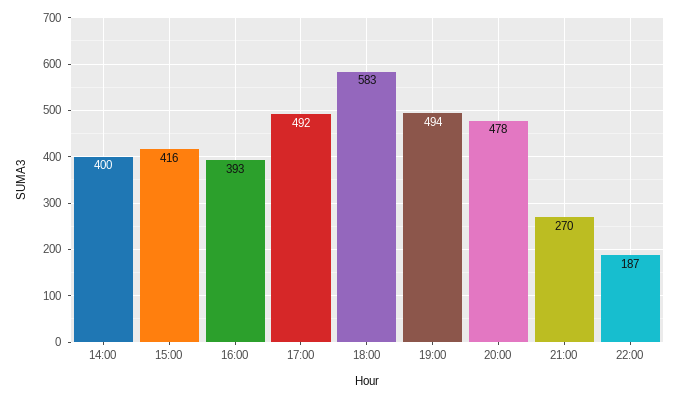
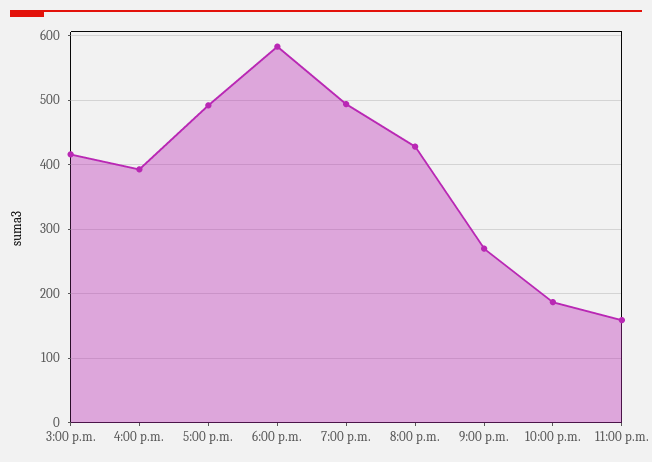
14:00: 400 -> none
20:00: 478 -> 430
11:00 p.m.: none -> 160

